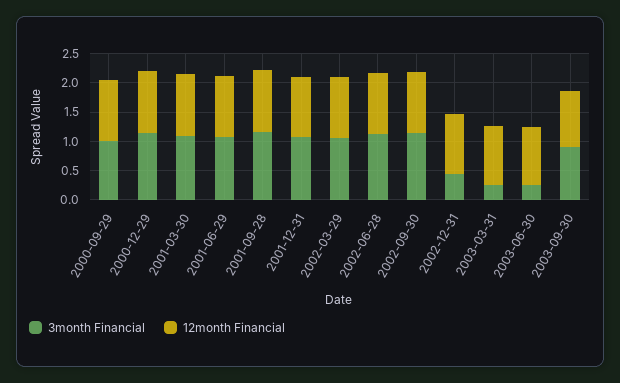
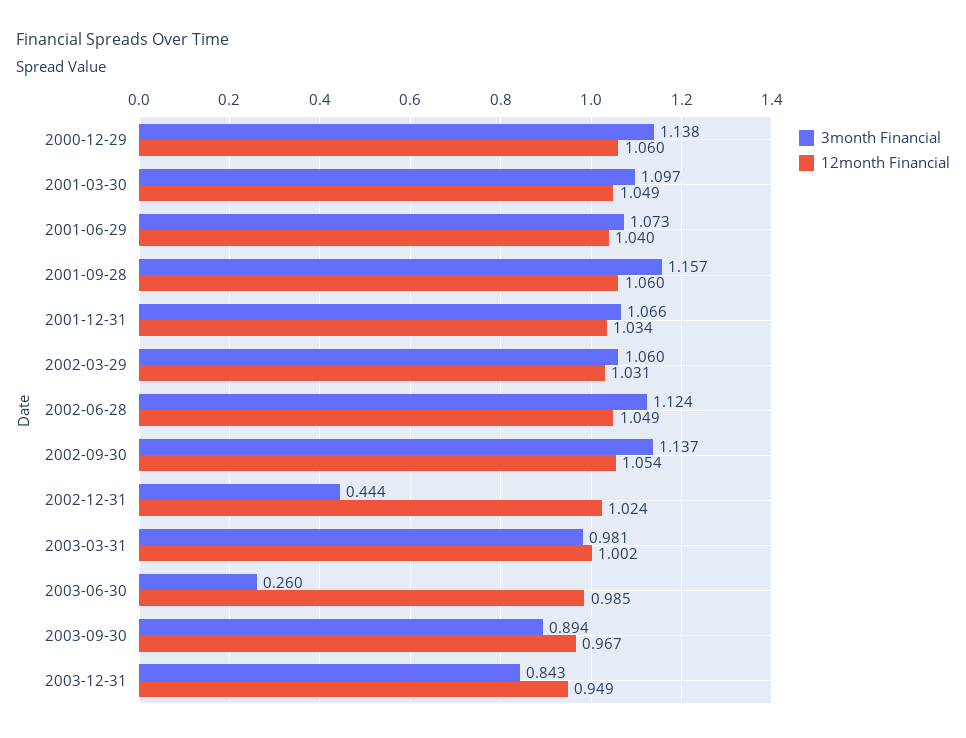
3month Financial, 2000-09-29: 1 -> none
12month Financial, 2000-09-29: 1 -> none
3month Financial, 2003-03-31: 0.25 -> 0.981
3month Financial, 2003-12-31: none -> 0.843
12month Financial, 2003-12-31: none -> 0.949

